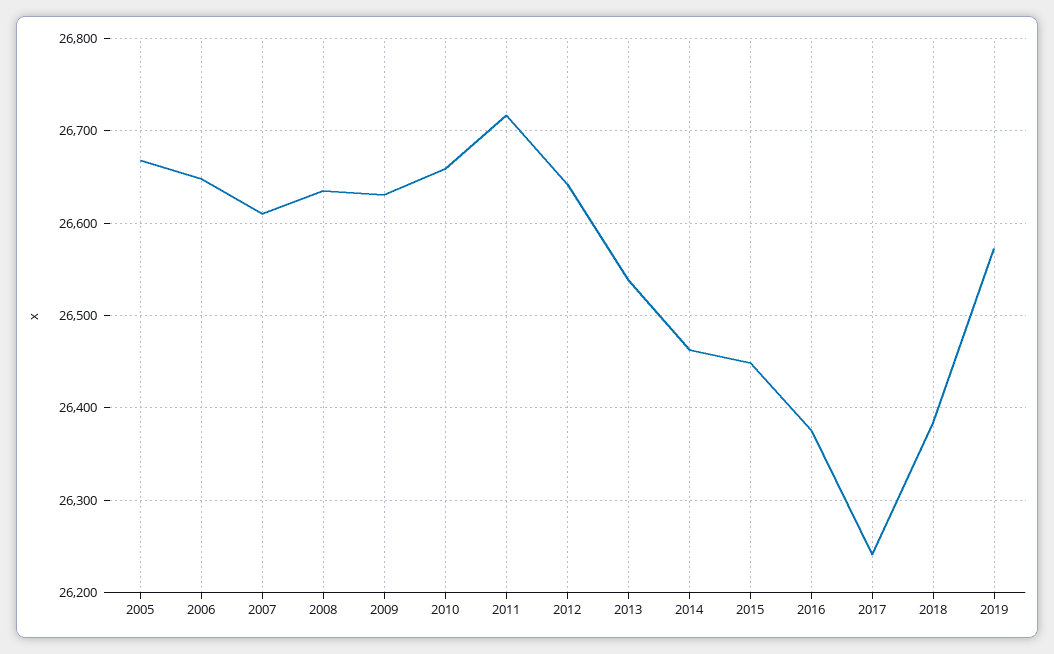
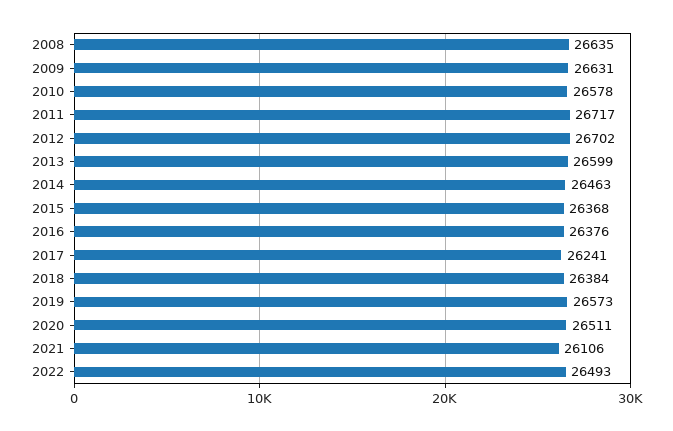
2005: 26670 -> none
2006: 26650 -> none
2007: 26610 -> none
2010: 26660 -> 26578
2012: 26640 -> 26702
2013: 26540 -> 26599
2015: 26450 -> 26368
2020: none -> 26511
2021: none -> 26106
2022: none -> 26493

